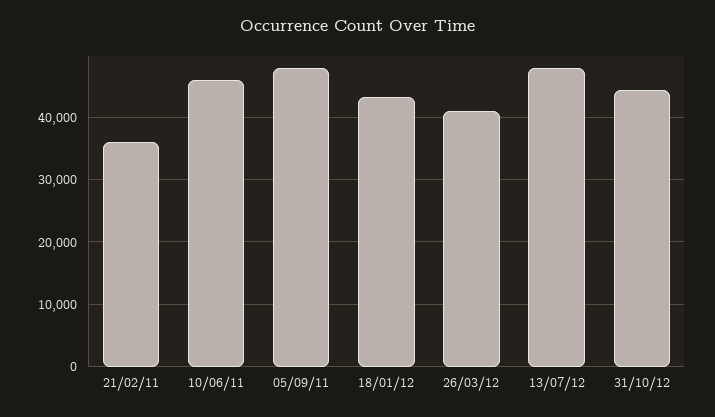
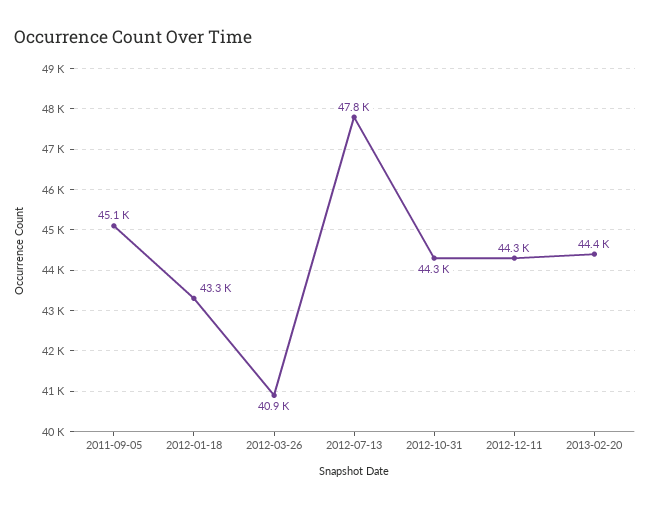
21/02/11: 36000 -> none
10/06/11: 46000 -> none
05/09/11: 48000 -> 45100
2012-12-11: none -> 44300
2013-02-20: none -> 44400

